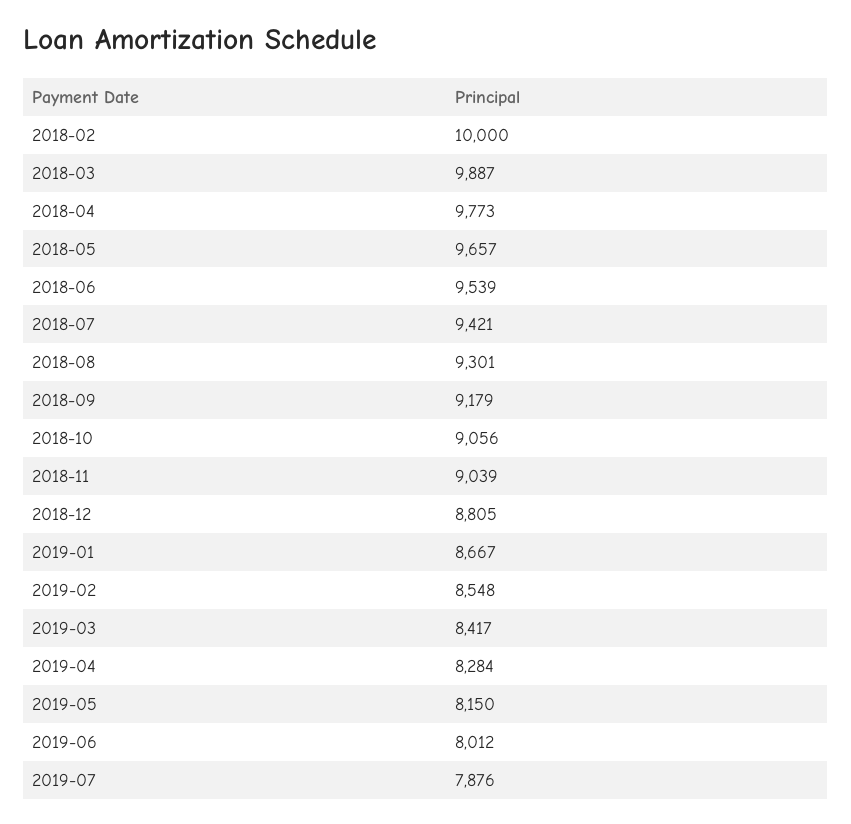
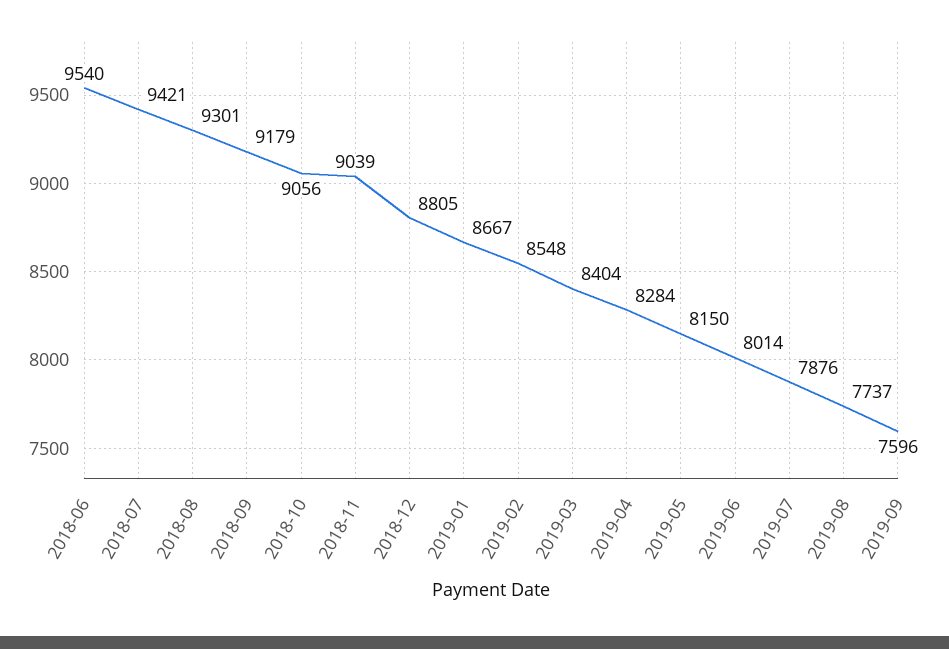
2018-02: 10000 -> none
2018-03: 9887 -> none
2018-04: 9773 -> none
2018-05: 9657 -> none
2018-06: 9539 -> 9540
2019-03: 8417 -> 8404
2019-06: 8012 -> 8014
2019-08: none -> 7737
2019-09: none -> 7596

